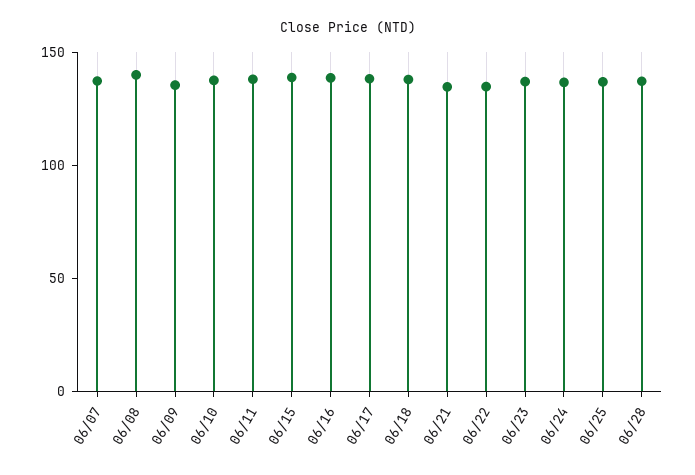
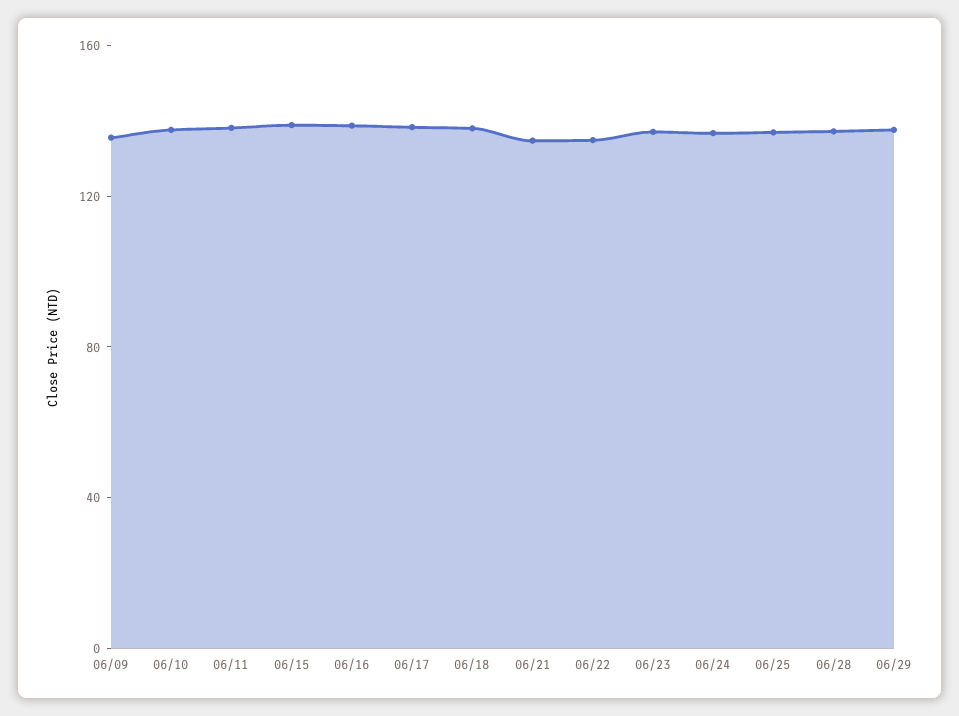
06/07: 140 -> none
06/08: 140 -> none
06/29: none -> 140

